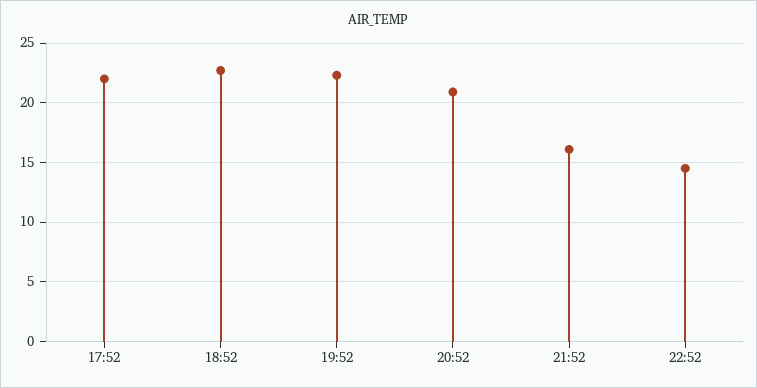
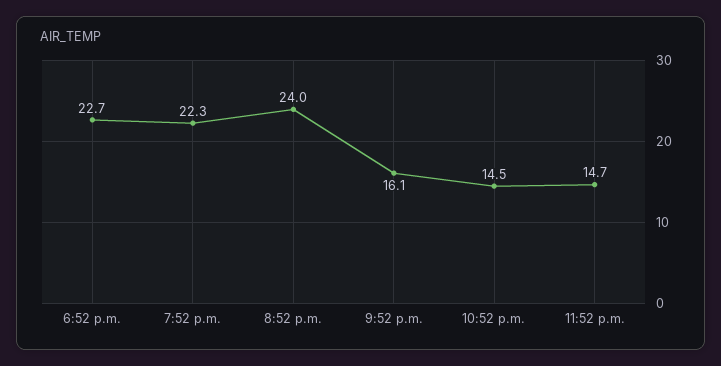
17:52: 22 -> none
20:52: 21 -> 24
11:52 p.m.: none -> 14.7

